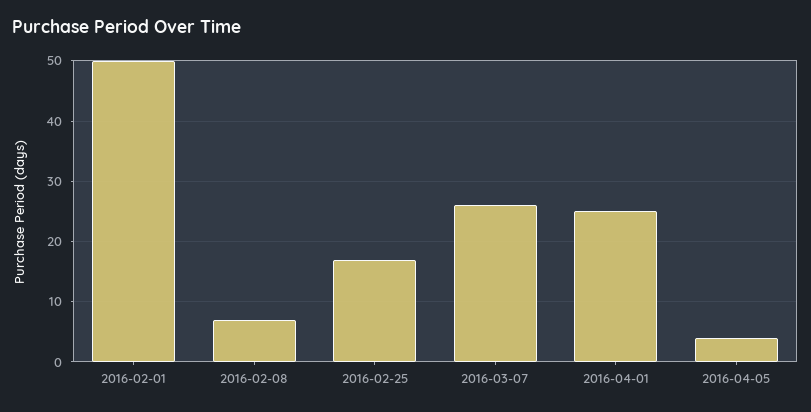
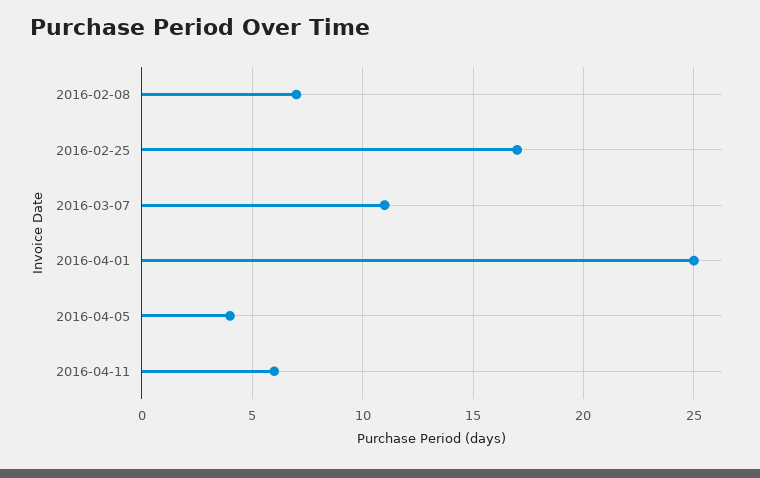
2016-02-01: 50 -> none
2016-03-07: 26 -> 11
2016-04-11: none -> 6

